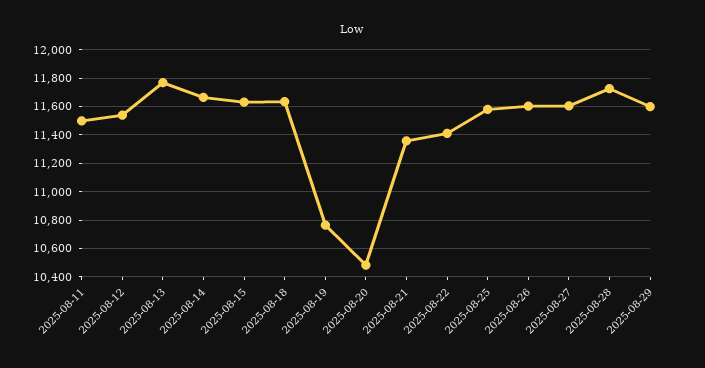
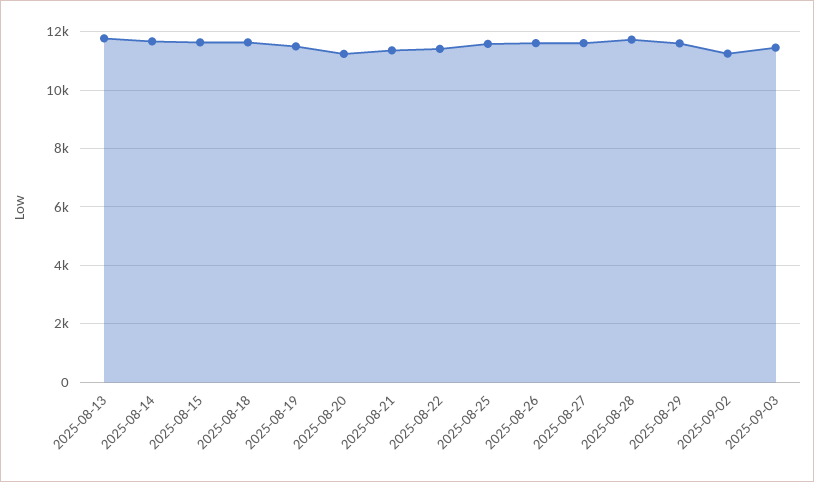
2025-08-11: 11500 -> none
2025-08-12: 11550 -> none
2025-08-19: 10750 -> 11500
2025-08-20: 10500 -> 11250
2025-09-02: none -> 11250
2025-09-03: none -> 11500

